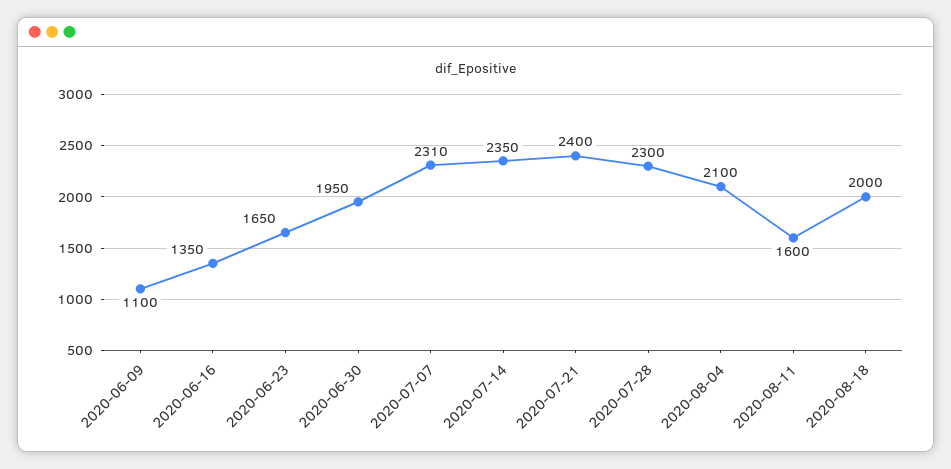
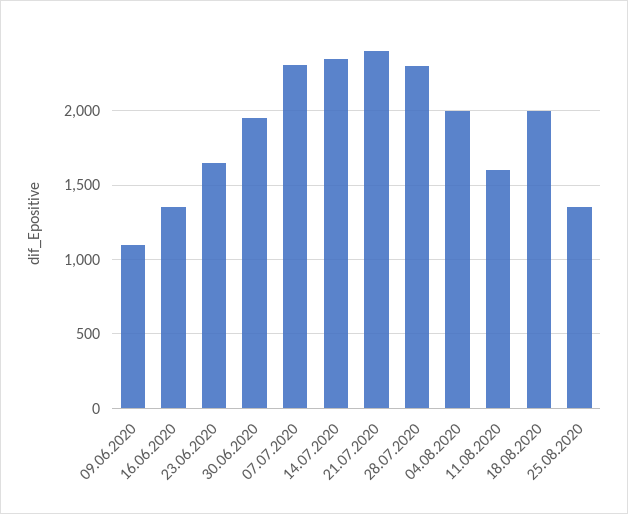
2020-08-04: 2100 -> 2000
25.08.2020: none -> 1350

